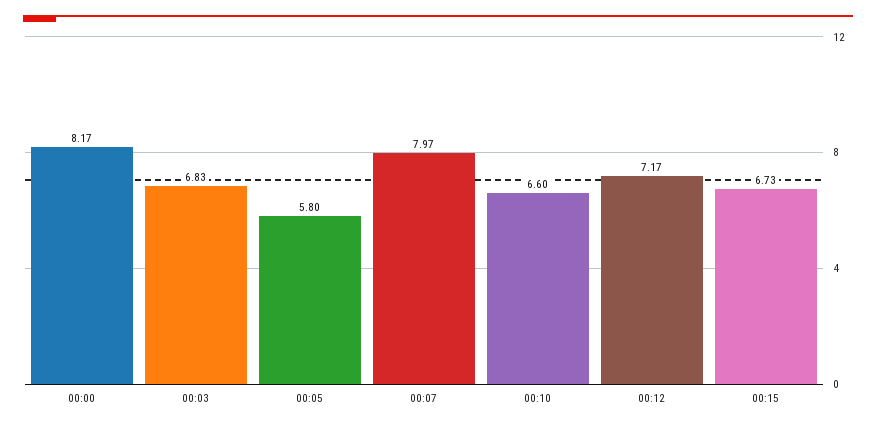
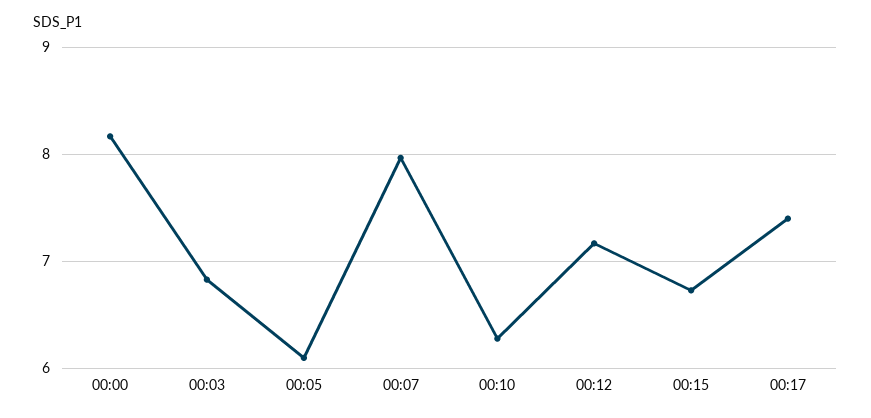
00:05: 5.8 -> 6.1
00:10: 6.6 -> 6.3
00:17: none -> 7.4

